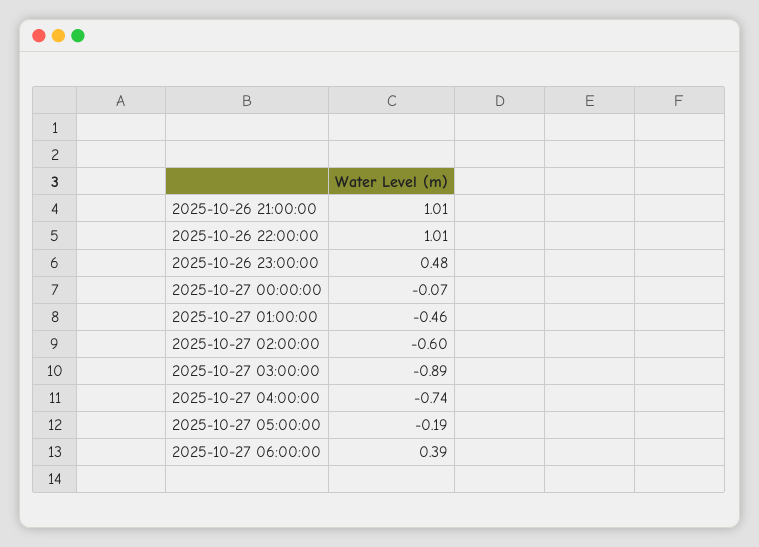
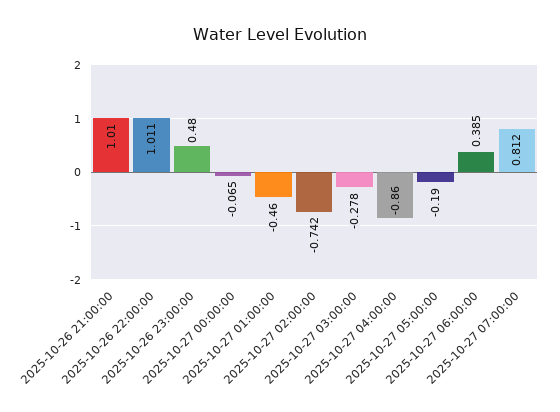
2025-10-27 02:00:00: -0.6 -> -0.742
2025-10-27 03:00:00: -0.89 -> -0.278
2025-10-27 04:00:00: -0.74 -> -0.86
2025-10-27 07:00:00: none -> 0.812

